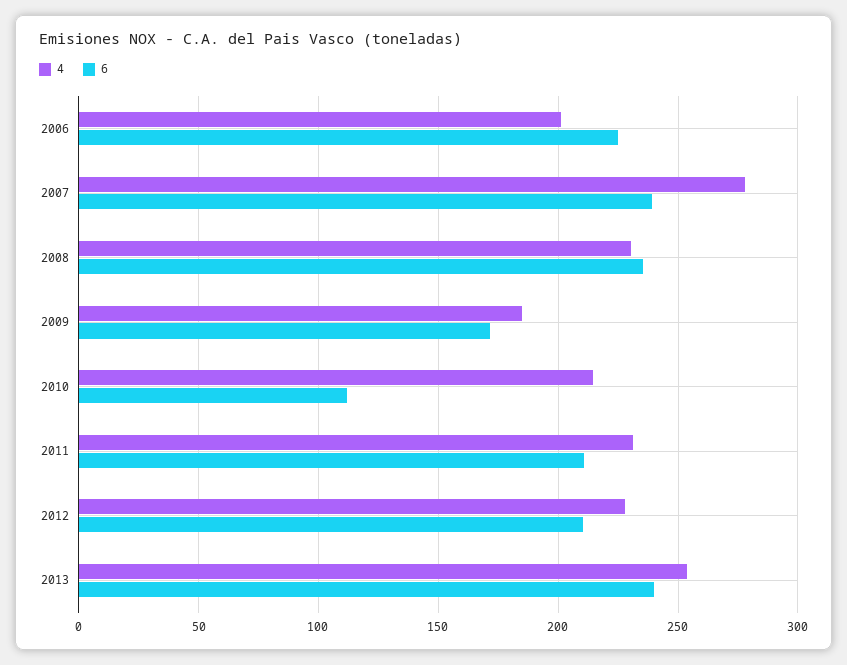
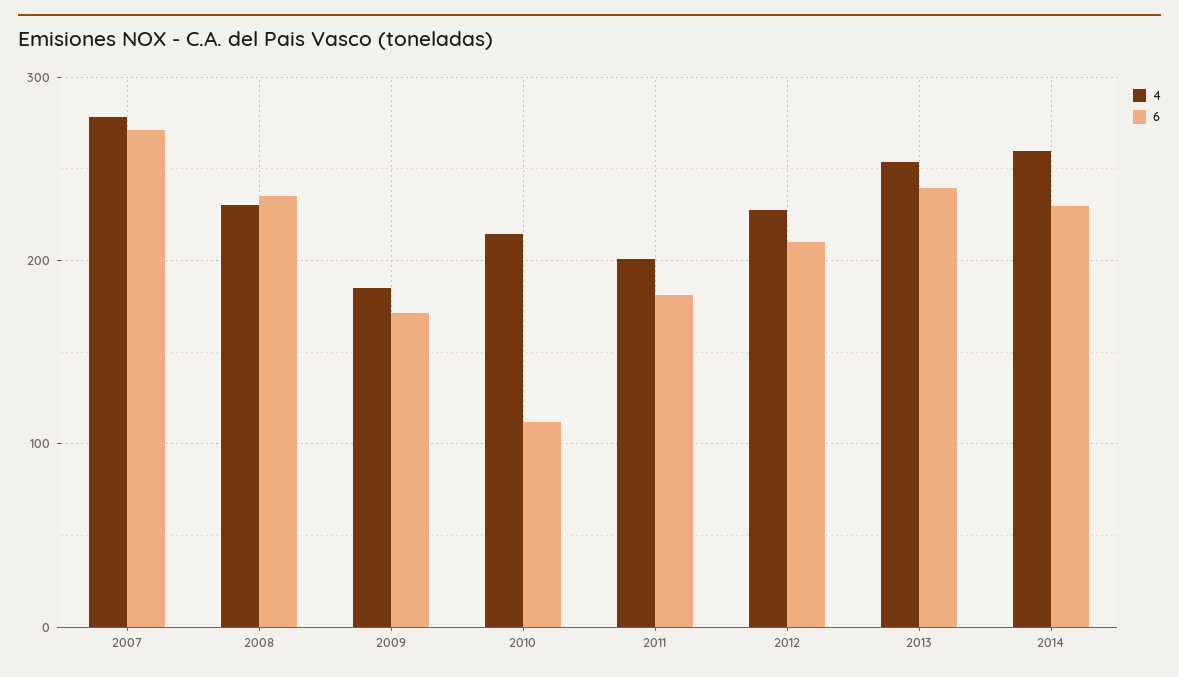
4, 2006: 200 -> none
6, 2006: 225 -> none
6, 2007: 240 -> 270
4, 2011: 230 -> 200
6, 2011: 210 -> 180
4, 2014: none -> 260
6, 2014: none -> 230

